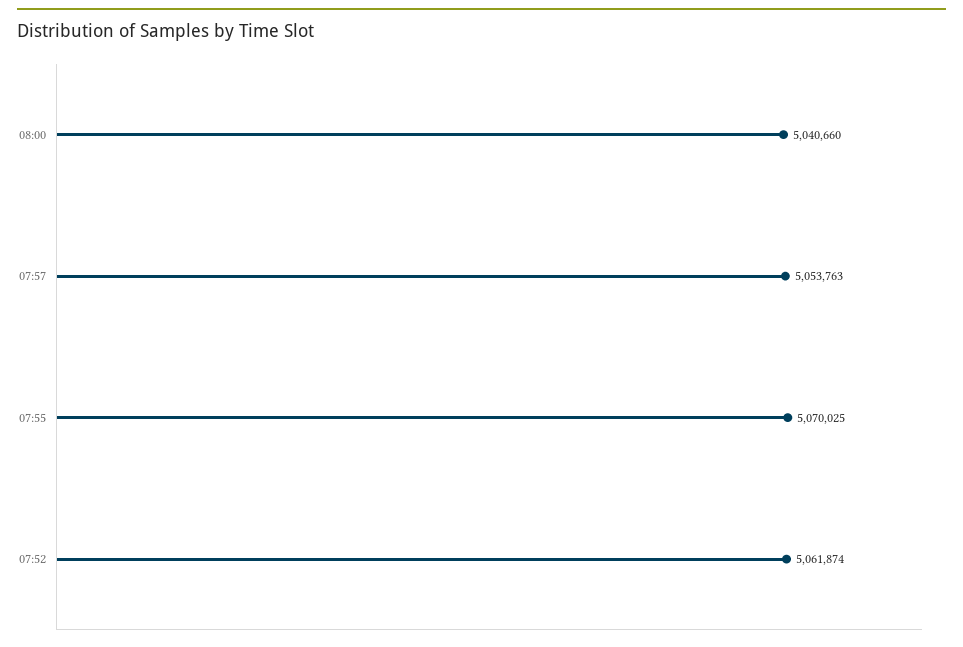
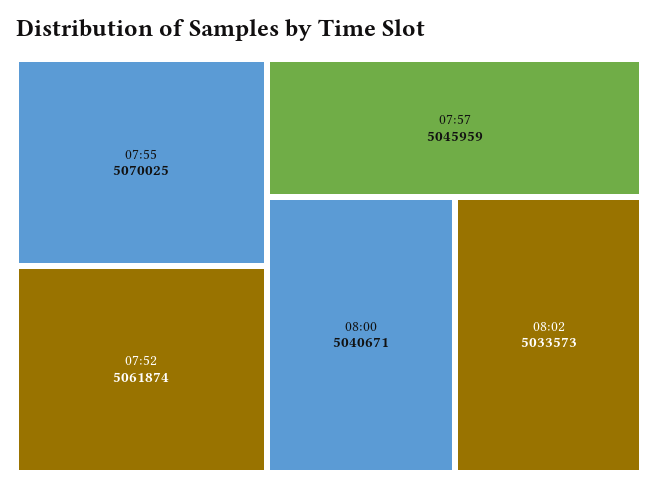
08:00: 5040660 -> 5040671
07:57: 5053763 -> 5045959
08:02: none -> 5033573

